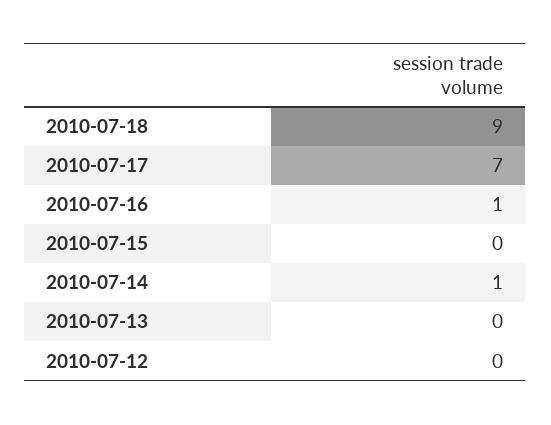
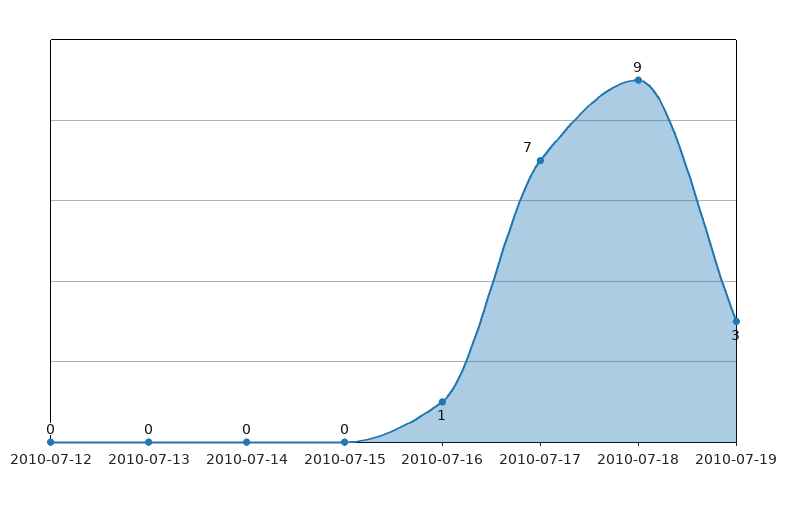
2010-07-14: 1 -> 0
2010-07-19: none -> 3

